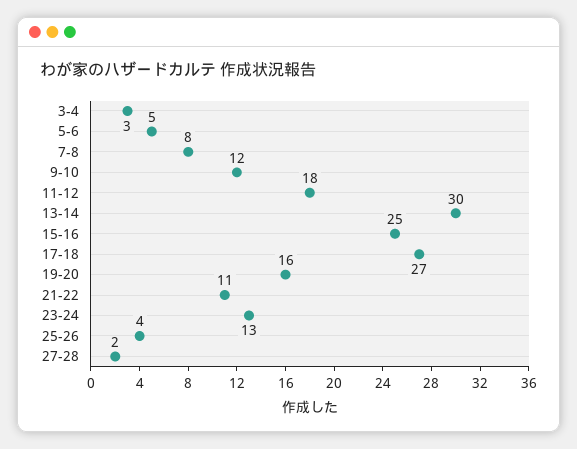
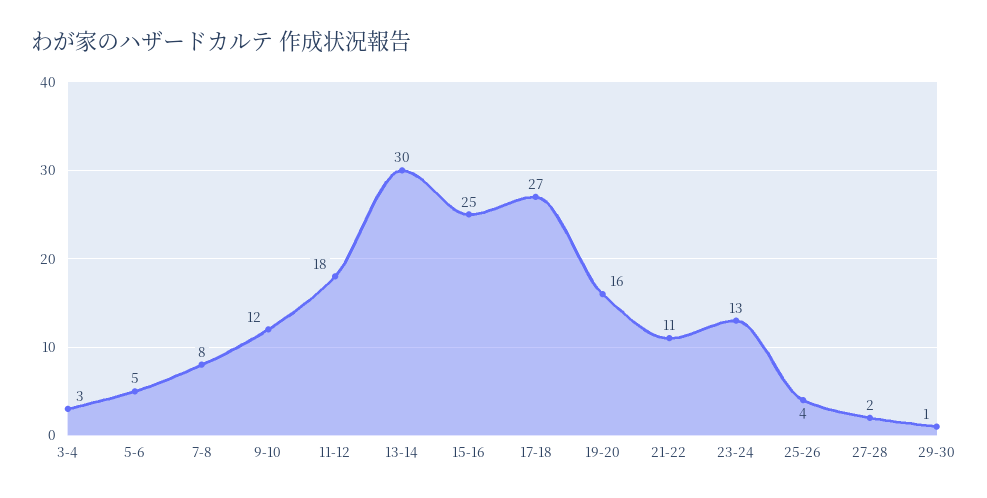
29-30: none -> 1

